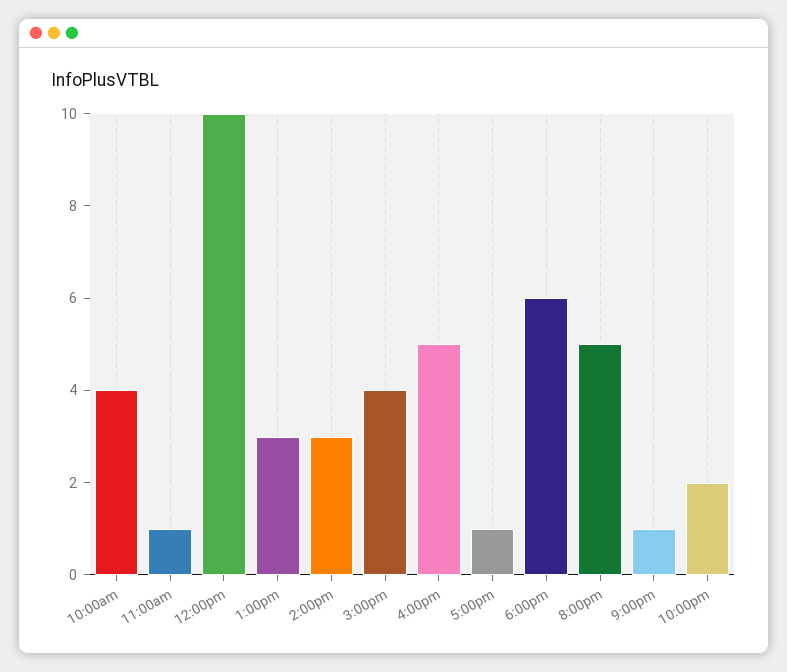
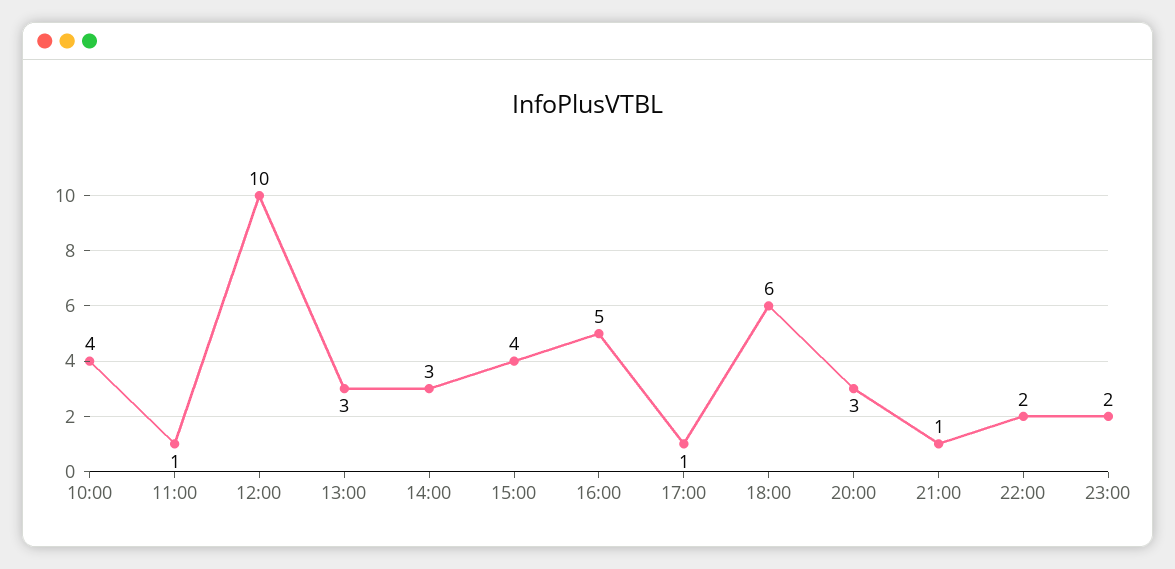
8:00pm: 5 -> 3
23:00: none -> 2

